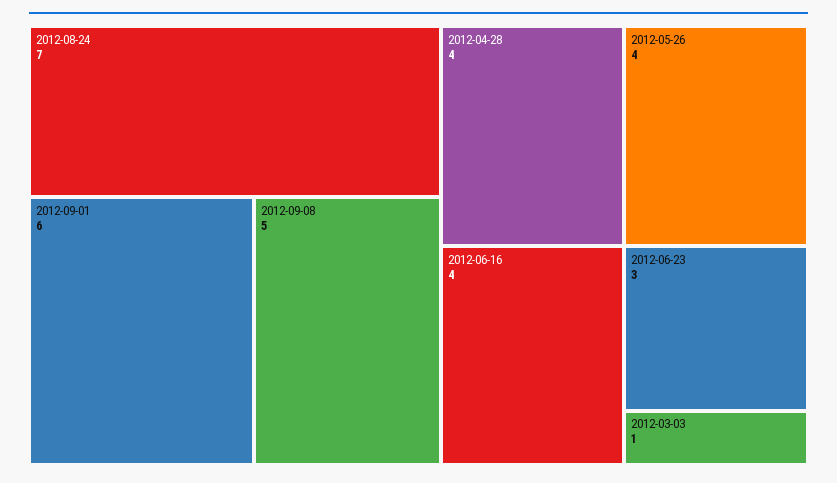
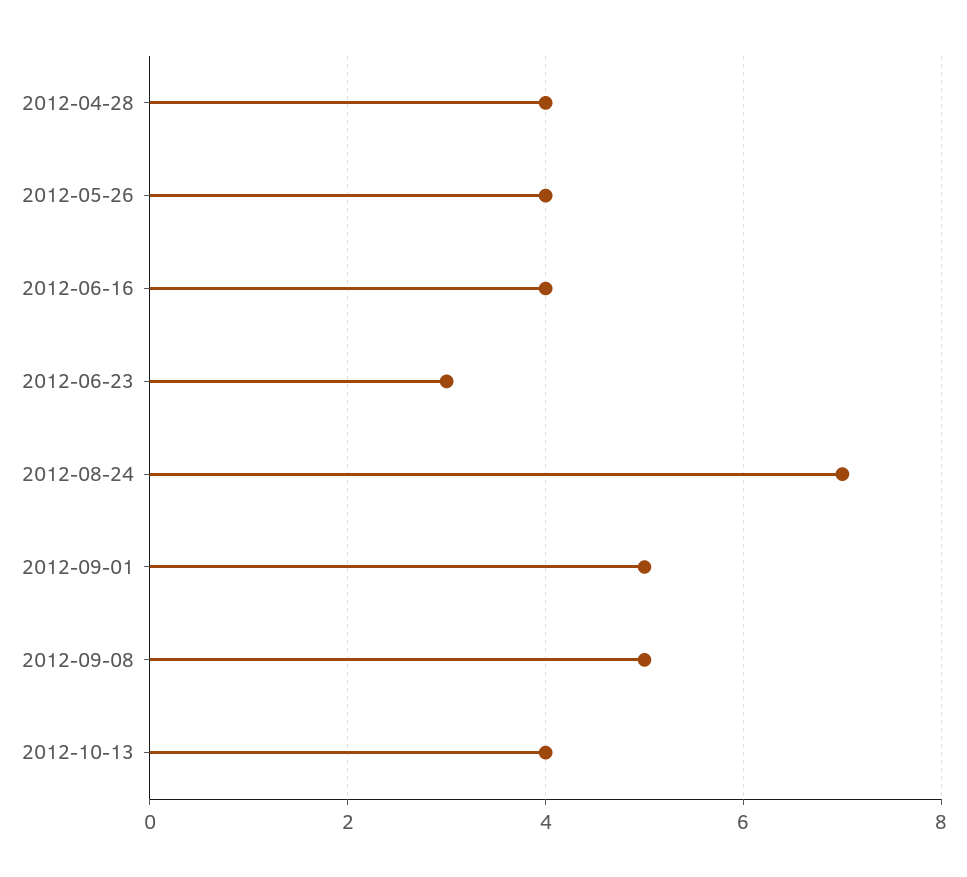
2012-09-01: 6 -> 5
2012-03-03: 1 -> none
2012-10-13: none -> 4

